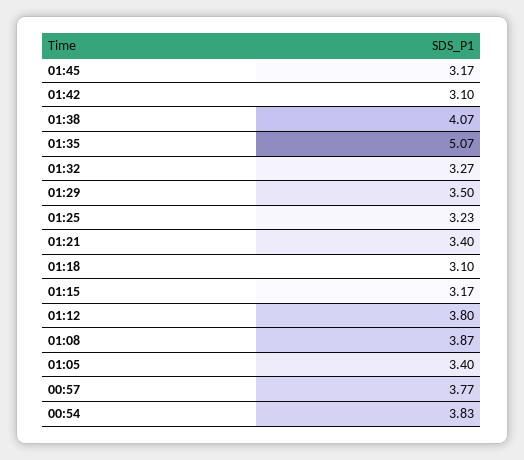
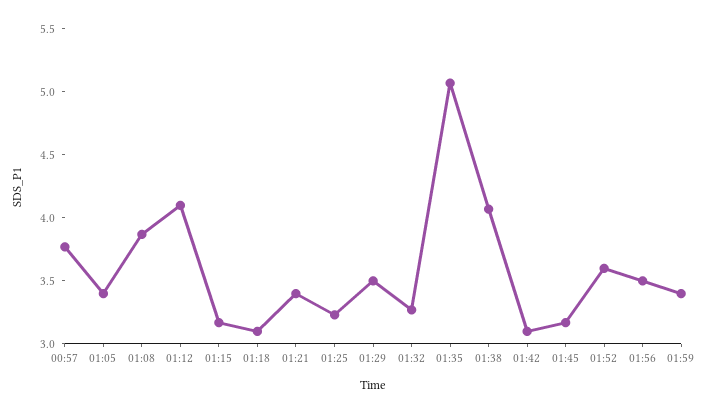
01:12: 3.8 -> 4.1
00:54: 3.83 -> none
01:52: none -> 3.6
01:56: none -> 3.5
01:59: none -> 3.4

